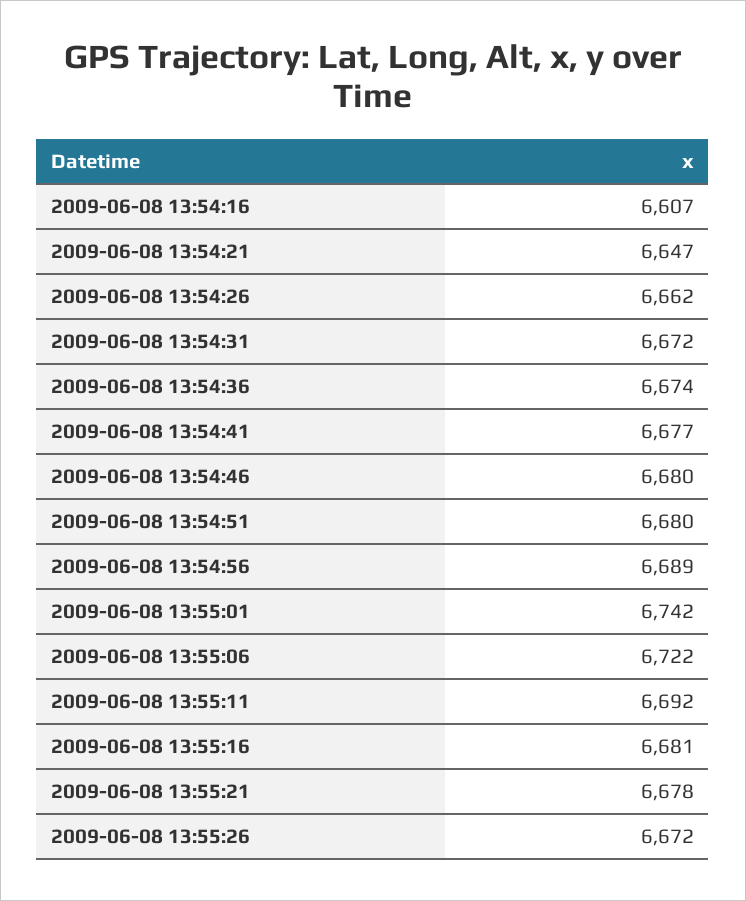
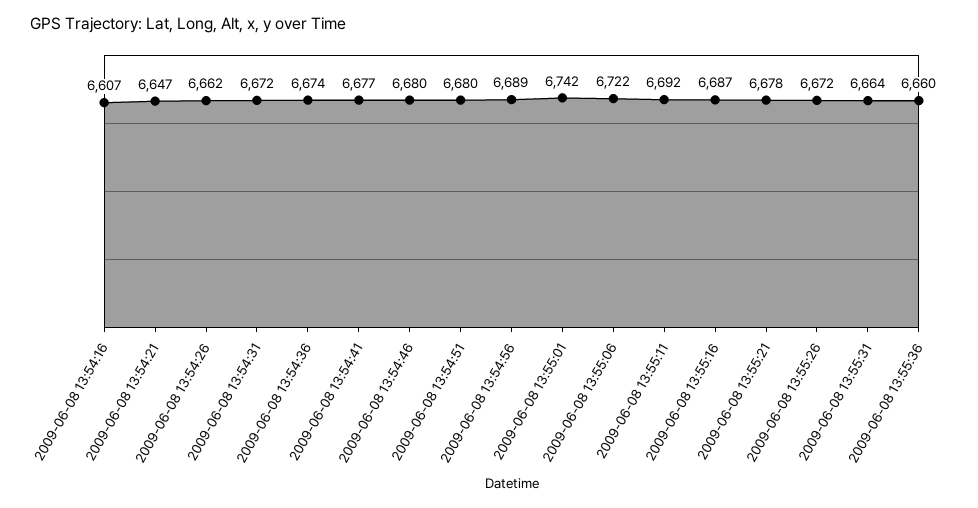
2009-06-08 13:55:16: 6681 -> 6687
2009-06-08 13:55:31: none -> 6664
2009-06-08 13:55:36: none -> 6660

